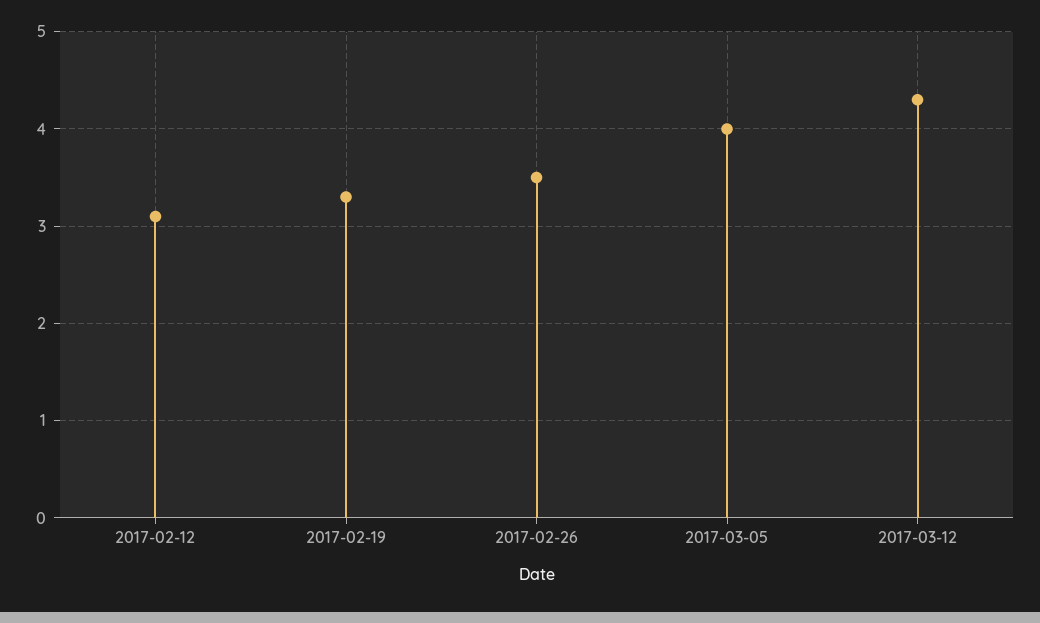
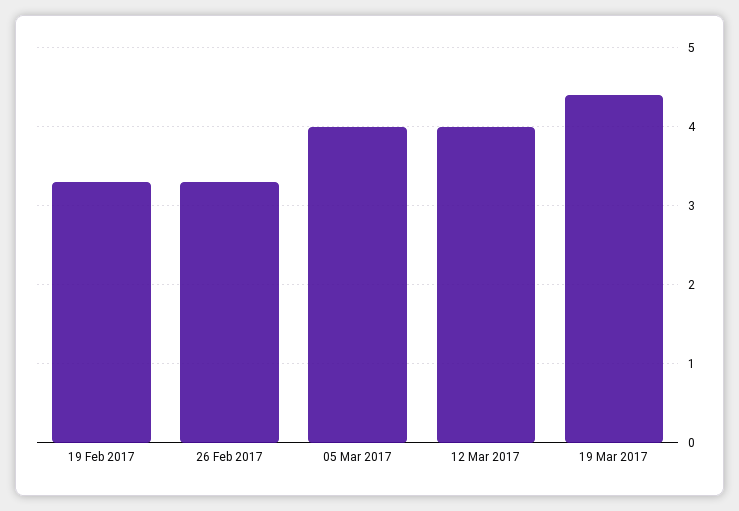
2017-02-12: 3.1 -> none
2017-02-26: 3.5 -> 3.3
2017-03-12: 4.3 -> 4
19 Mar 2017: none -> 4.4

